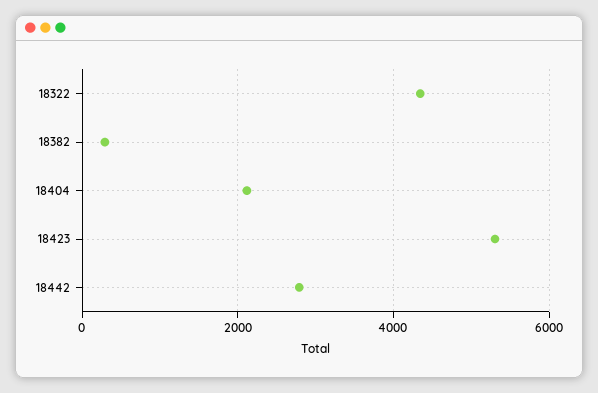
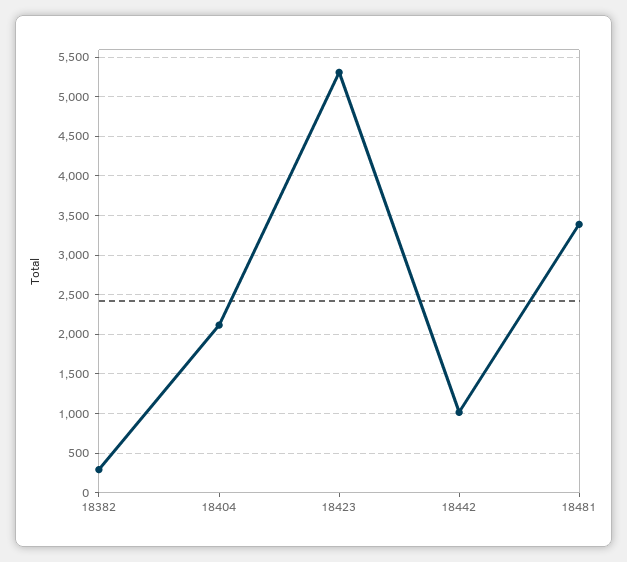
18322: 4400 -> none
18442: 2800 -> 1000
18481: none -> 3400

